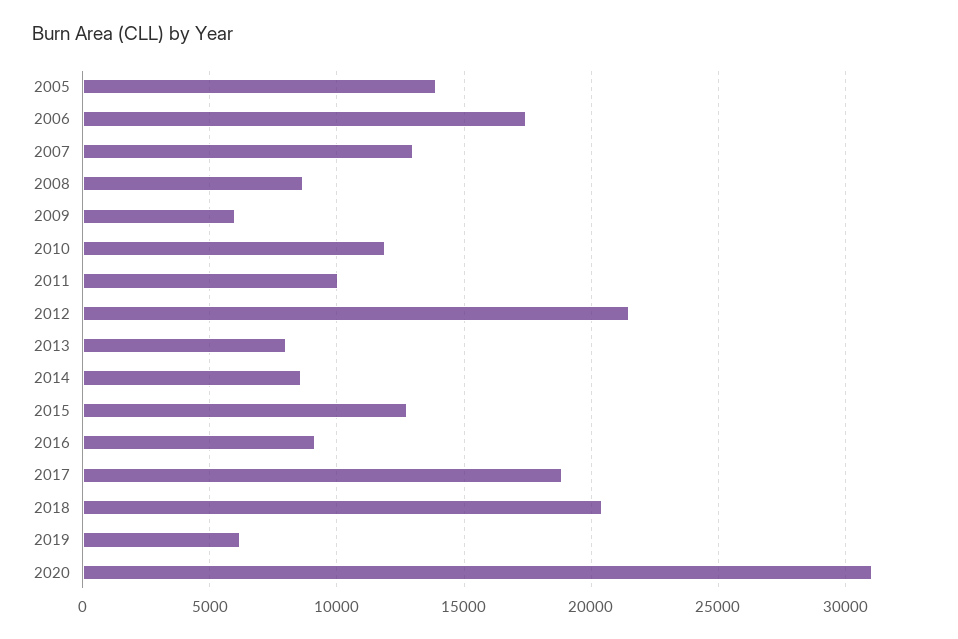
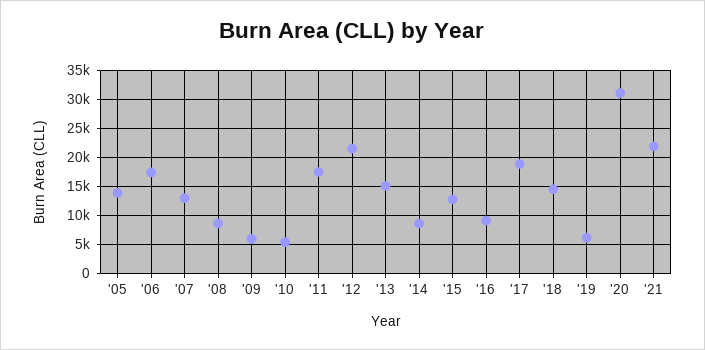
2010: 12000 -> 5000
2011: 10000 -> 17500
2013: 8000 -> 15000
2018: 20500 -> 15000
'21: none -> 22500

